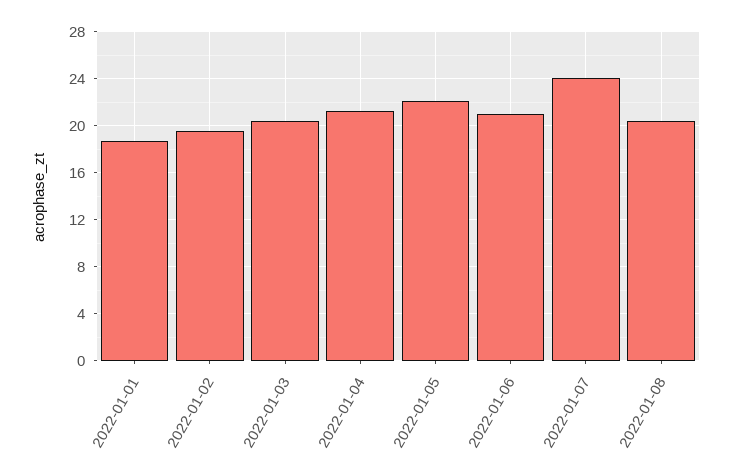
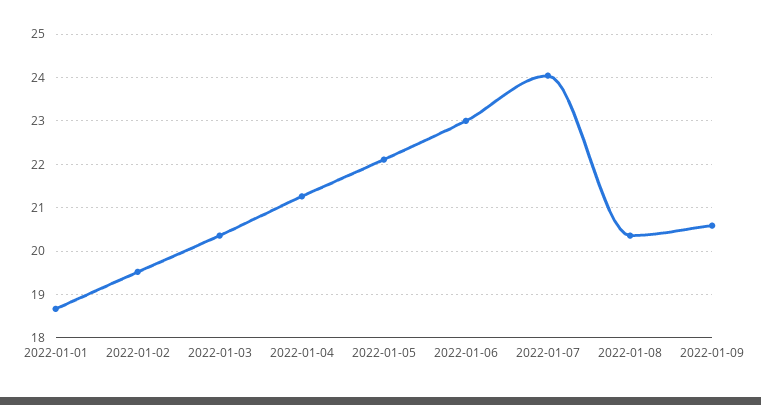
2022-01-06: 21 -> 23
2022-01-09: none -> 20.6

